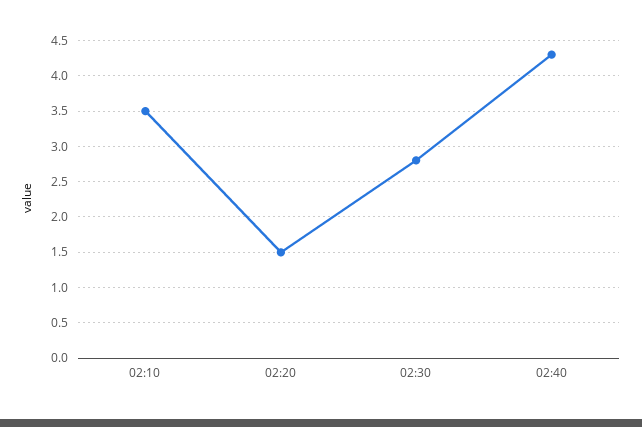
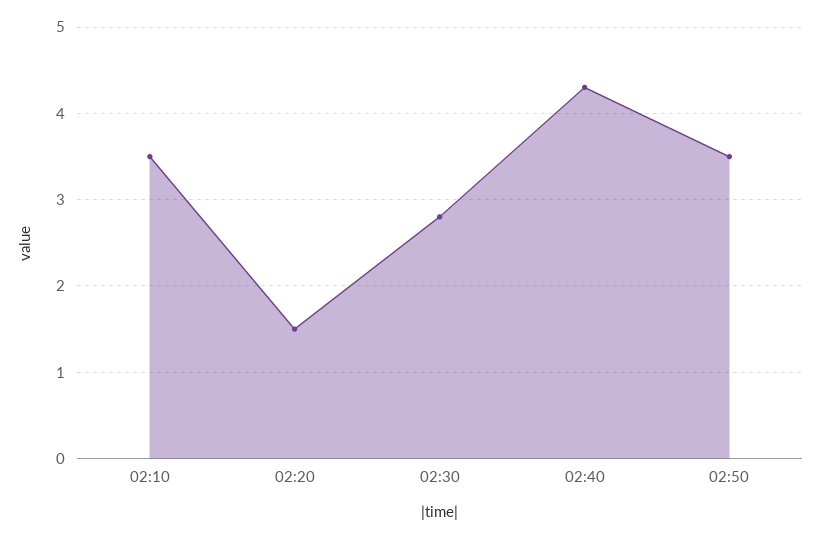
02:50: none -> 3.5

